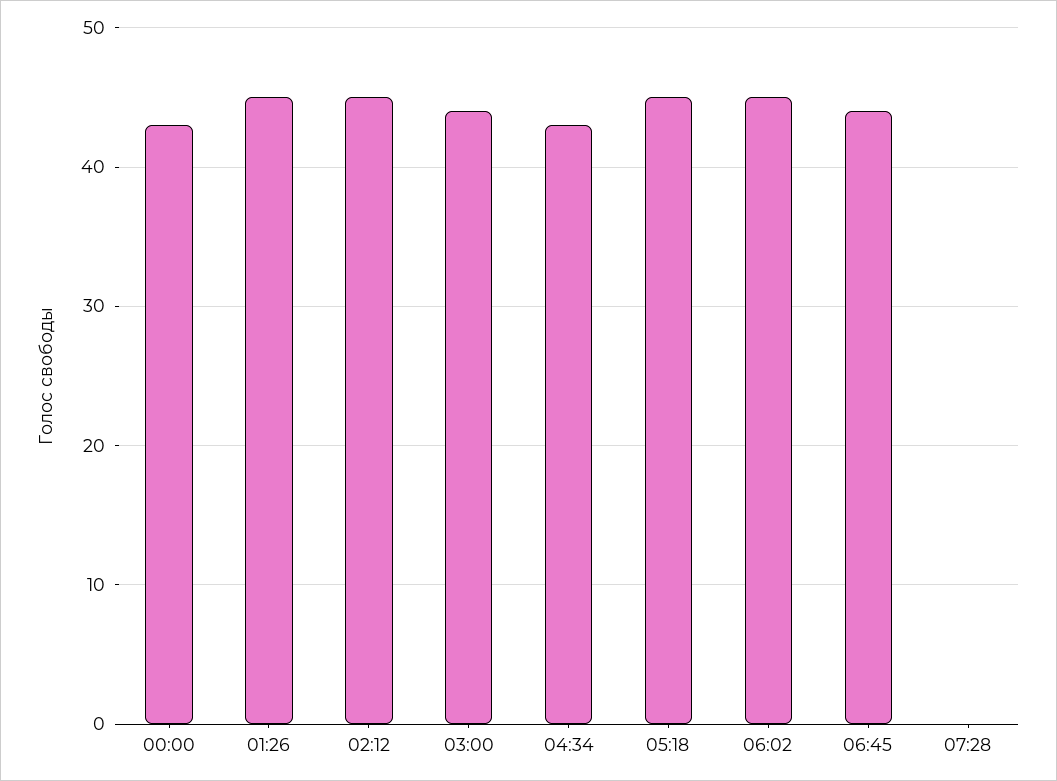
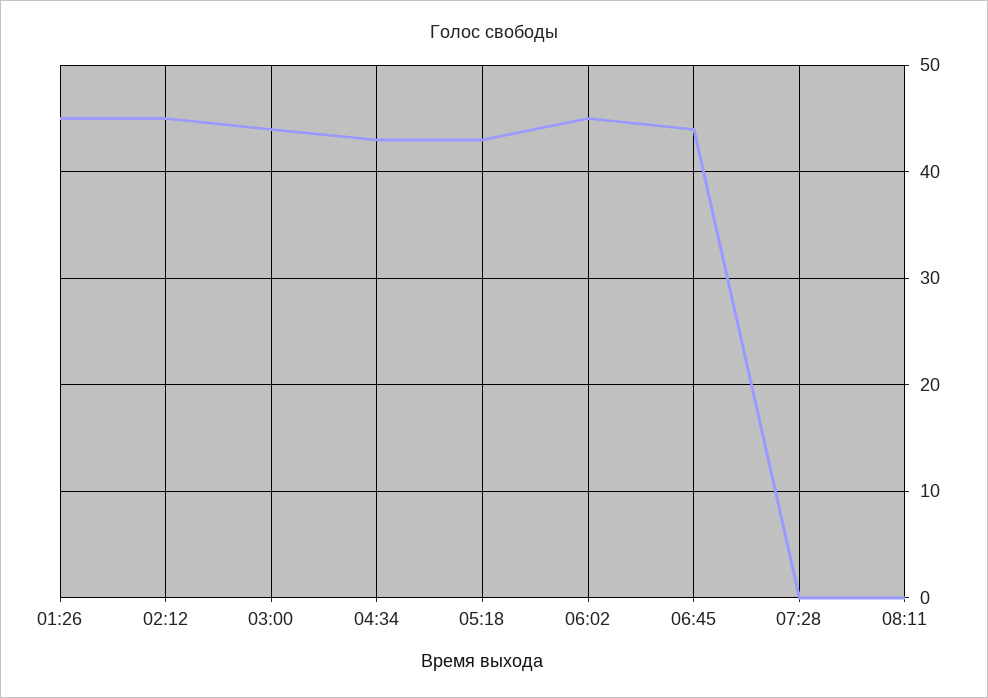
00:00: 43 -> none
05:18: 45 -> 43
08:11: none -> 0

